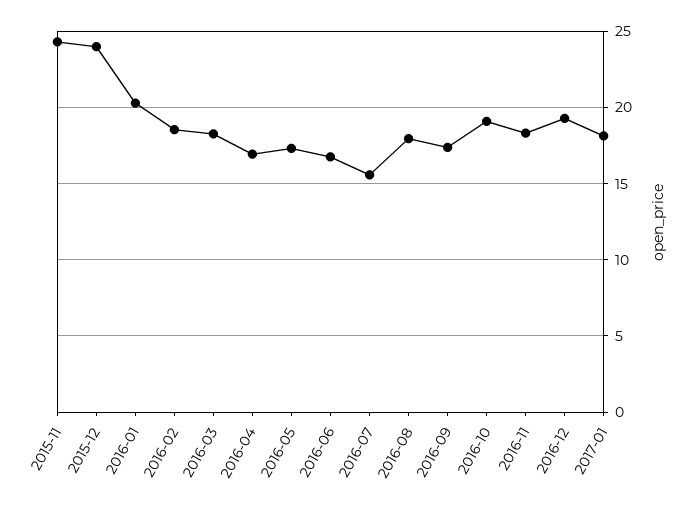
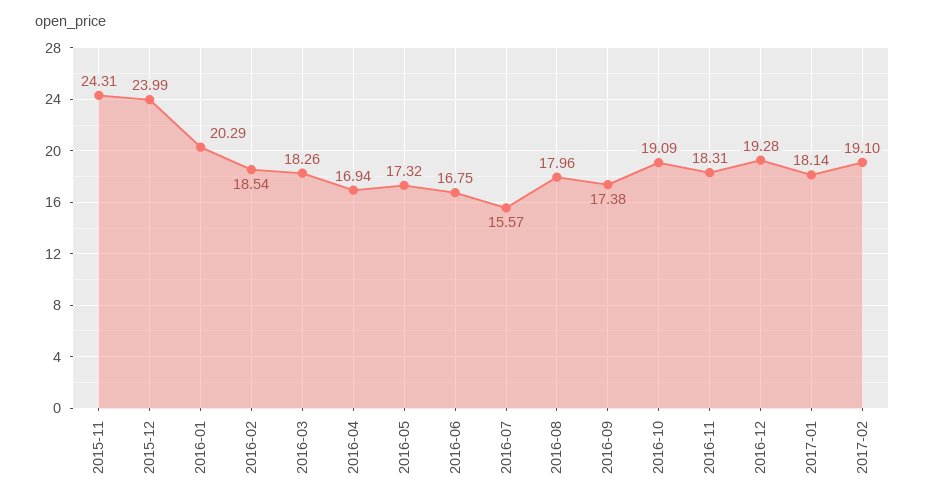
2017-02: none -> 19.1

